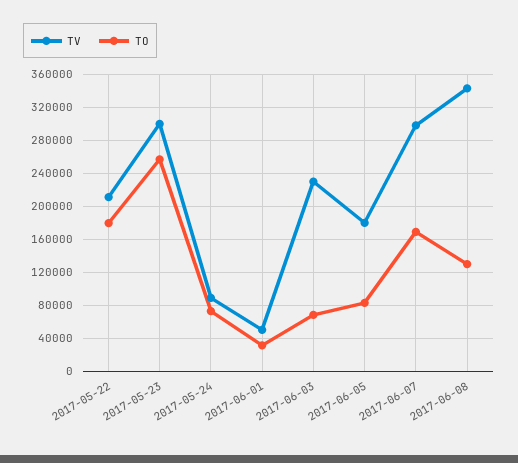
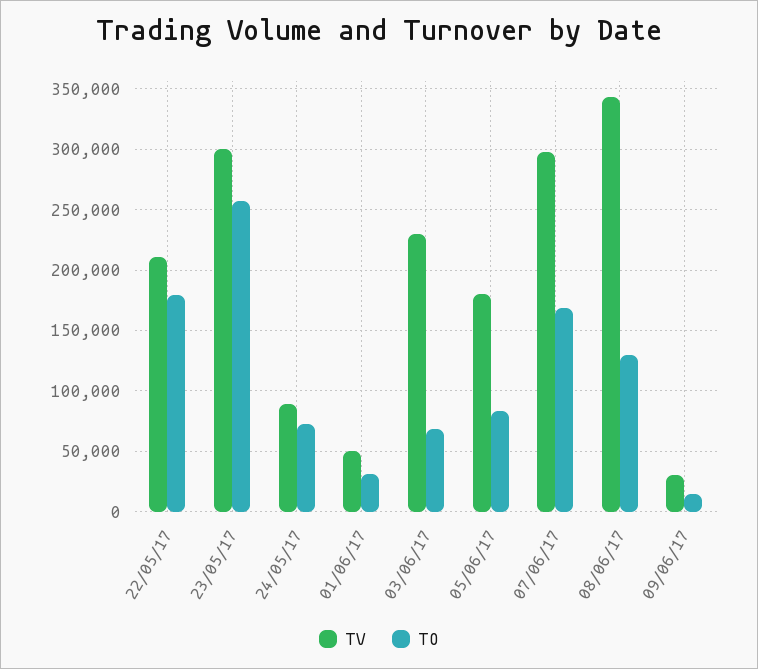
TV, 09/06/17: none -> 30000
TO, 09/06/17: none -> 15000

